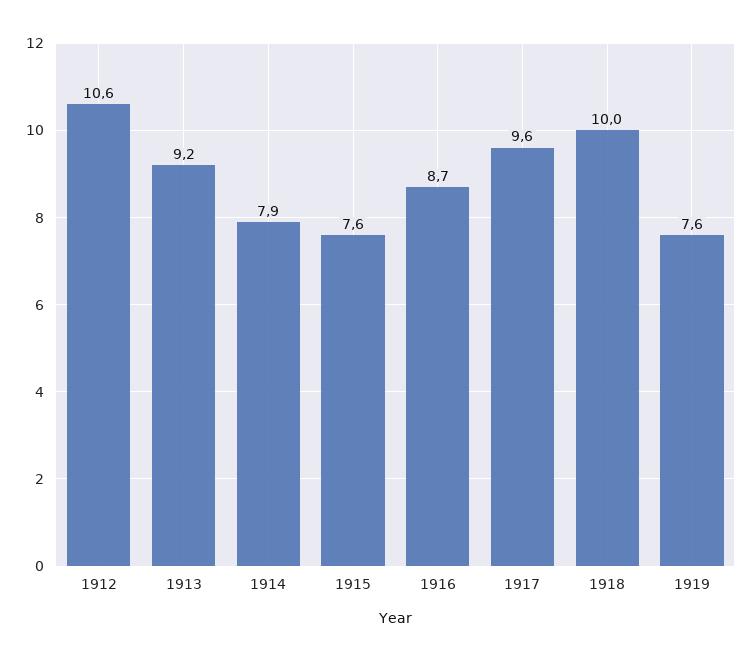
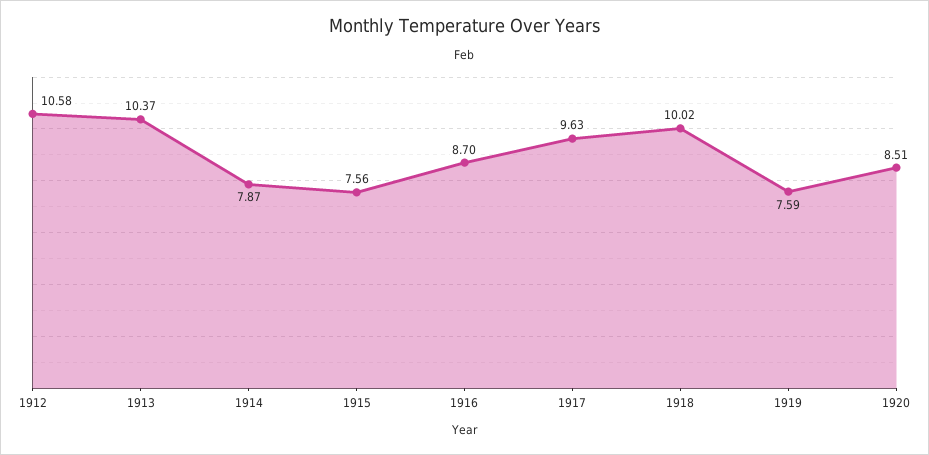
1913: 9.2 -> 10.37
1920: none -> 8.51

